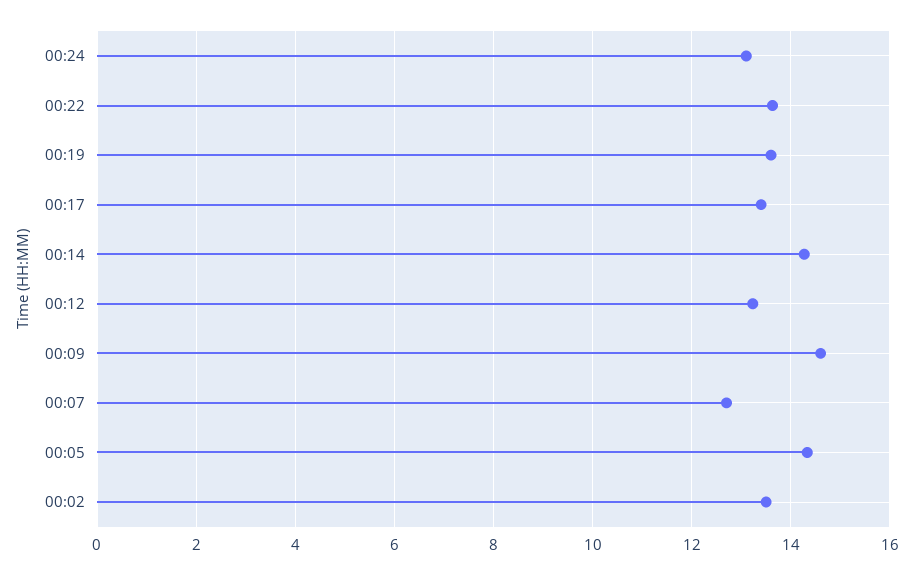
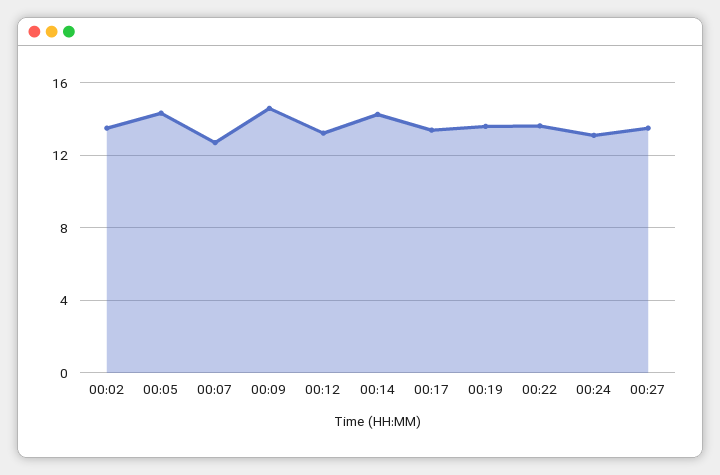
00:27: none -> 13.5

